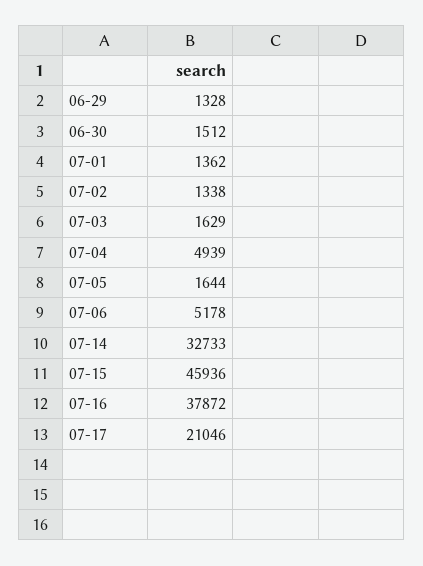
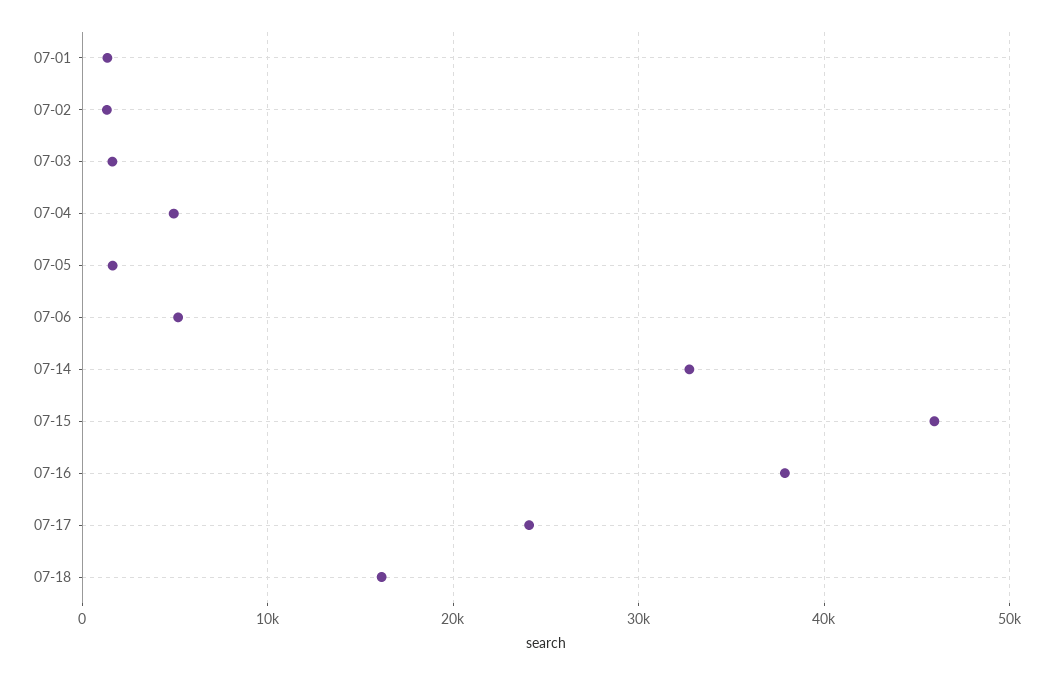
06-29: 1328 -> none
06-30: 1512 -> none
07-17: 21046 -> 24000
07-18: none -> 16000

